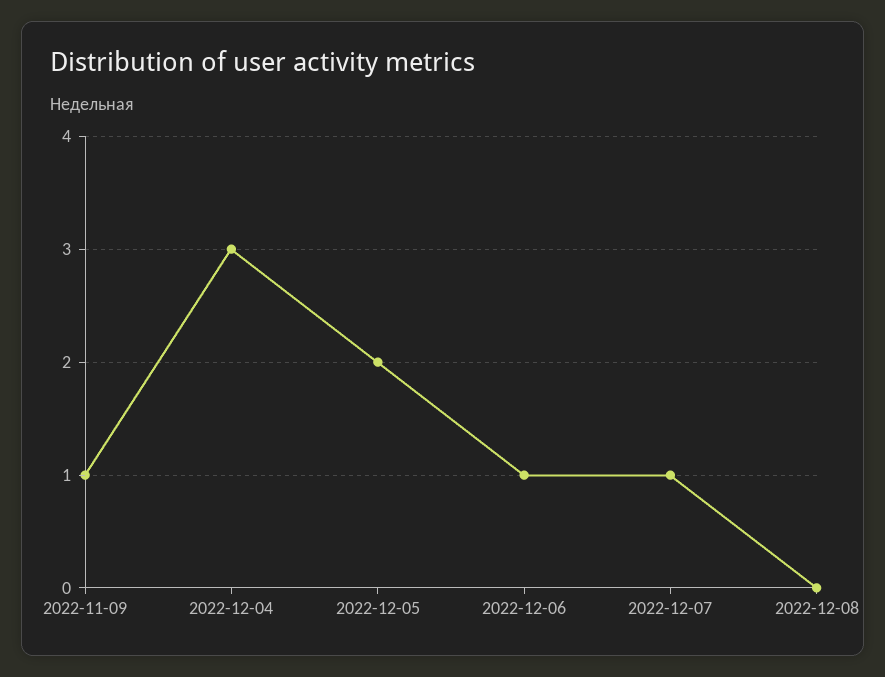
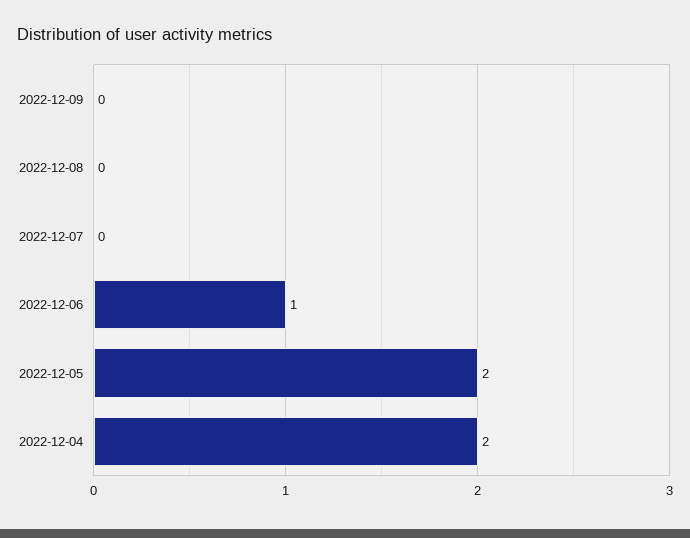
2022-11-09: 1 -> none
2022-12-04: 3 -> 2
2022-12-07: 1 -> 0
2022-12-09: none -> 0

